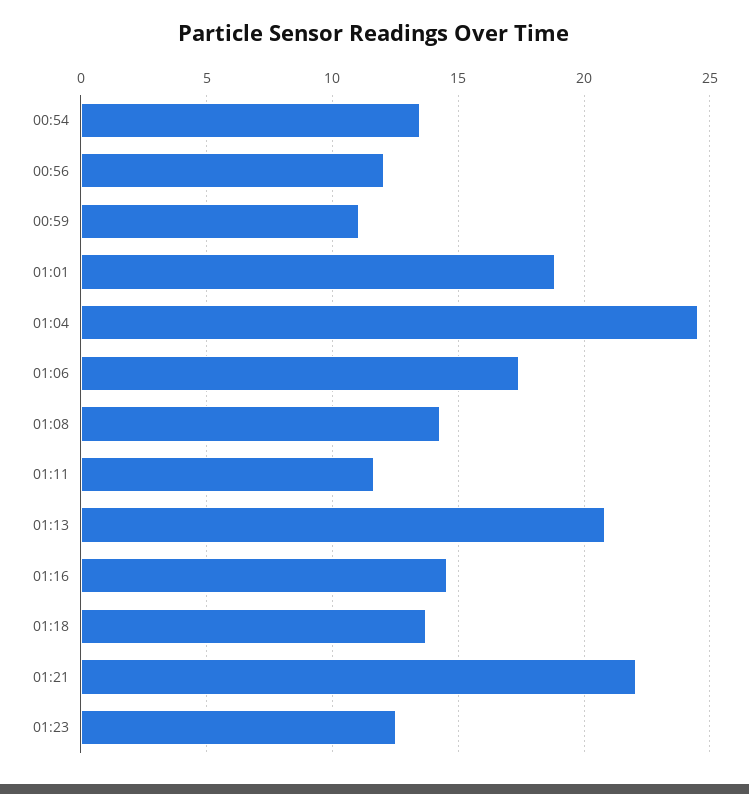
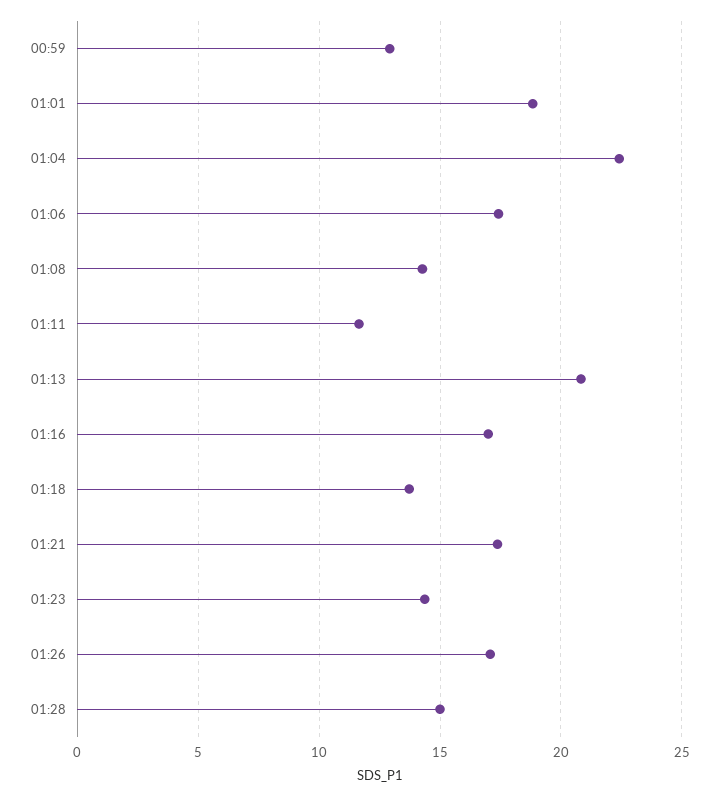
00:54: 13.5 -> none
00:56: 12 -> none
00:59: 11 -> 13
01:04: 24.5 -> 22.5
01:16: 14.5 -> 17
01:21: 22 -> 17.5
01:23: 12.5 -> 14.5
01:26: none -> 17
01:28: none -> 15

